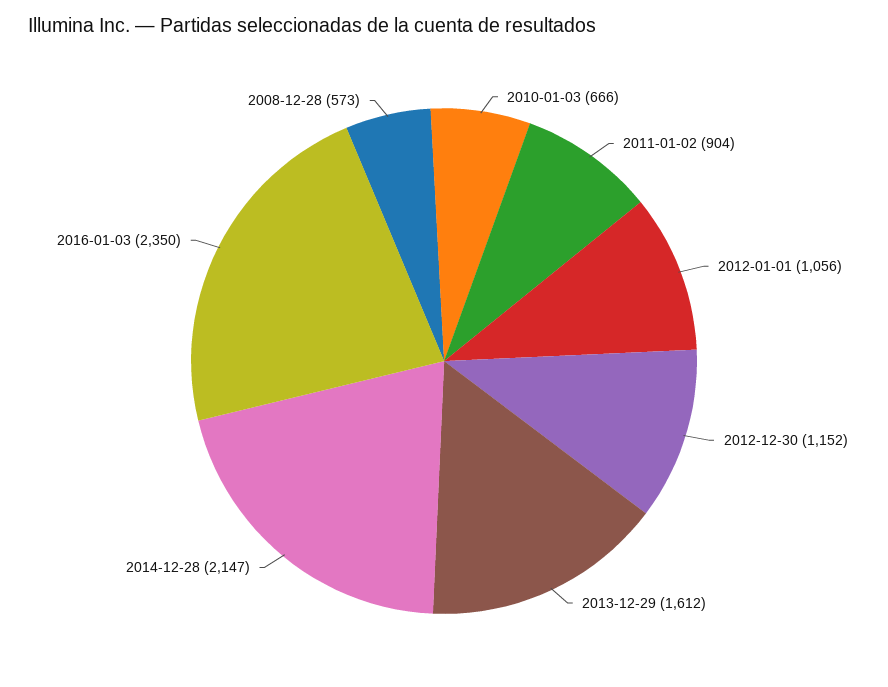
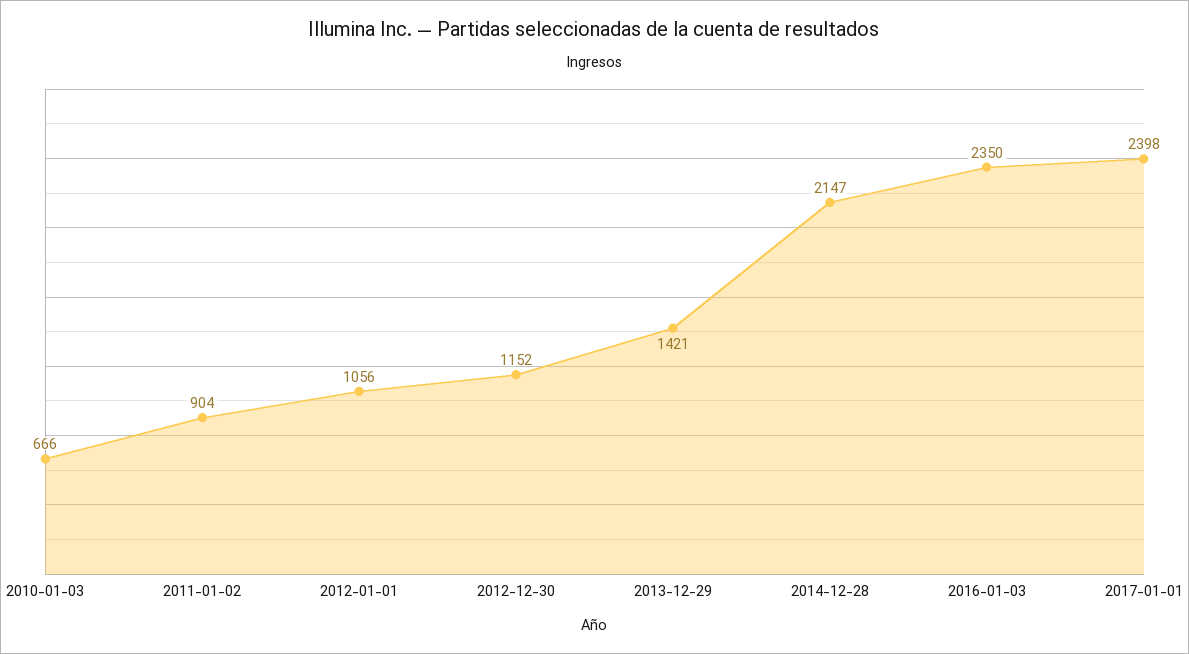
2013-12-29: 1612 -> 1421
2008-12-28: 573 -> none
2017-01-01: none -> 2398

